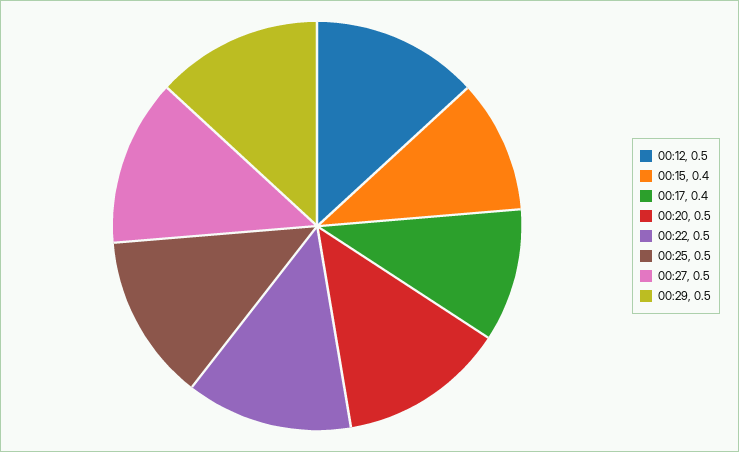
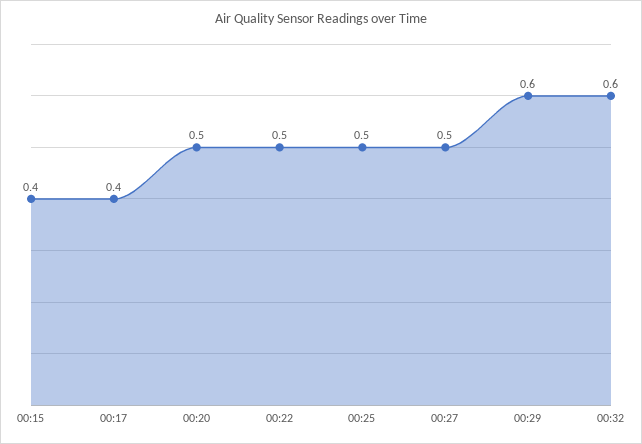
00:12: 0.5 -> none
00:29: 0.5 -> 0.6
00:32: none -> 0.6

